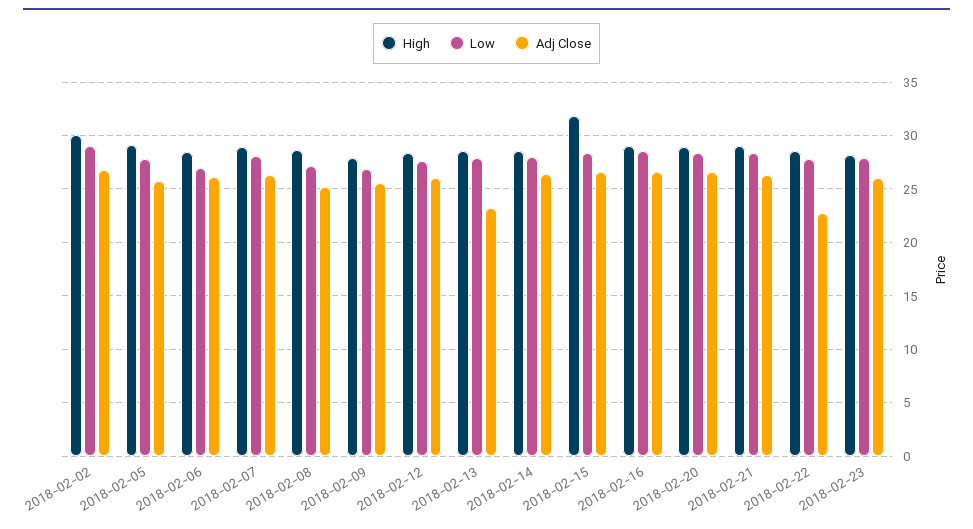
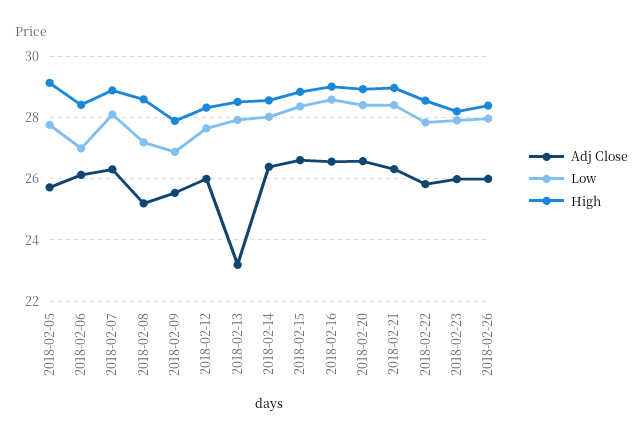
High, 2018-02-02: 30 -> none
Low, 2018-02-02: 29 -> none
Adj Close, 2018-02-02: 27 -> none
High, 2018-02-15: 32 -> 28.8
Adj Close, 2018-02-22: 23 -> 25.8
Adj Close, 2018-02-26: none -> 26
Low, 2018-02-26: none -> 28
High, 2018-02-26: none -> 28.4

